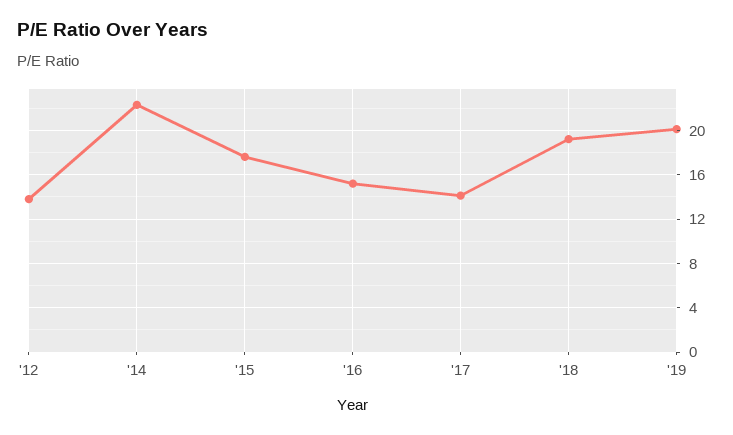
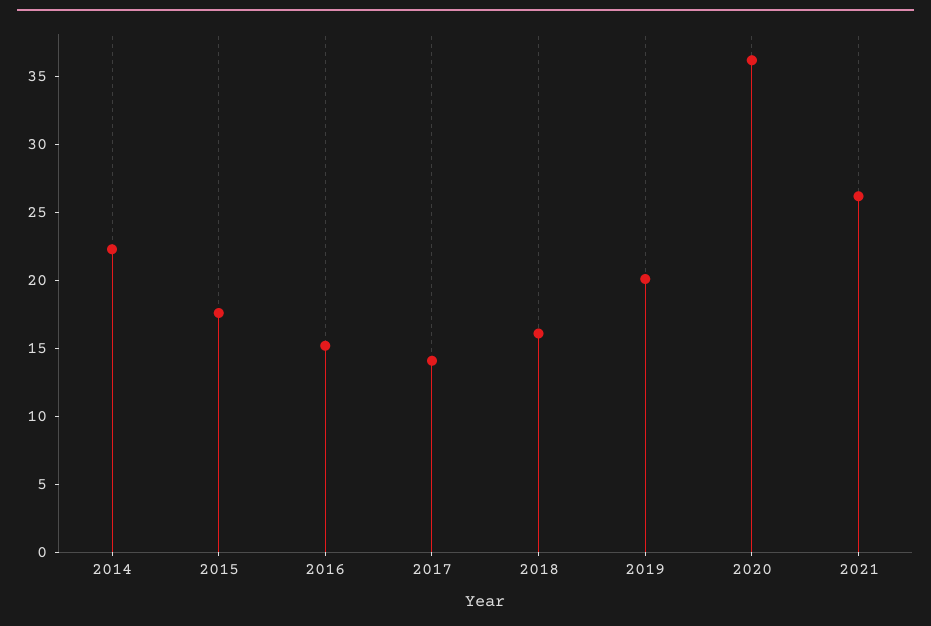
'12: 14 -> none
'18: 19 -> 16
2020: none -> 36
2021: none -> 26

